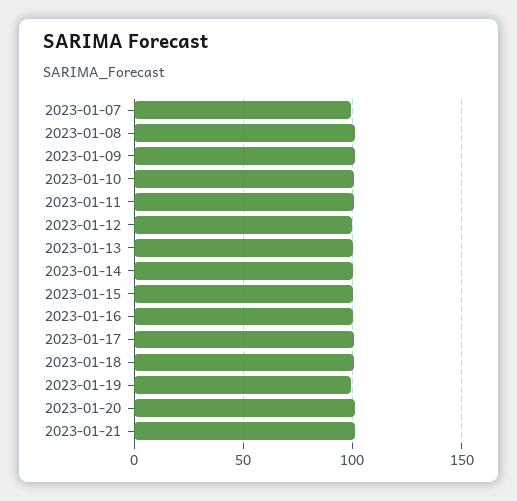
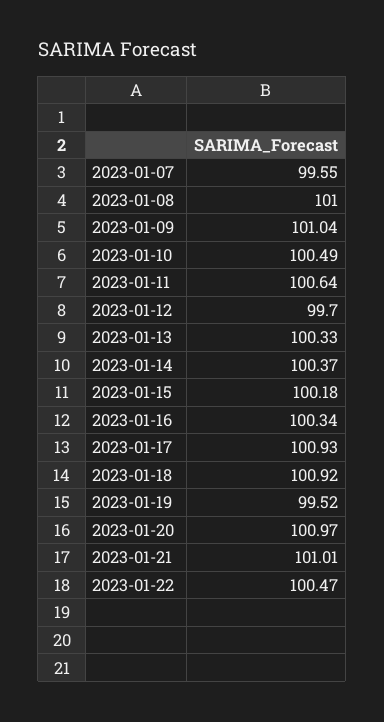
2023-01-22: none -> 100.47

